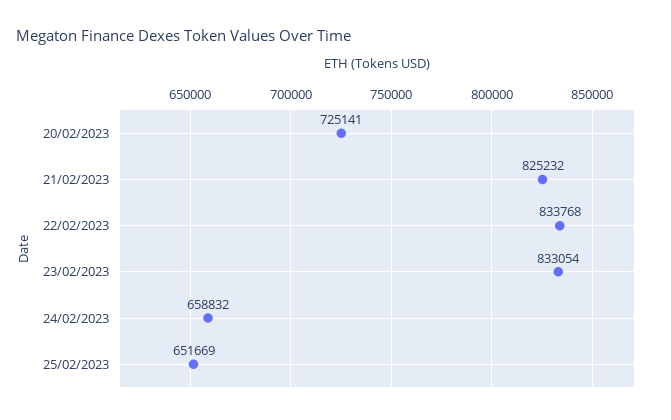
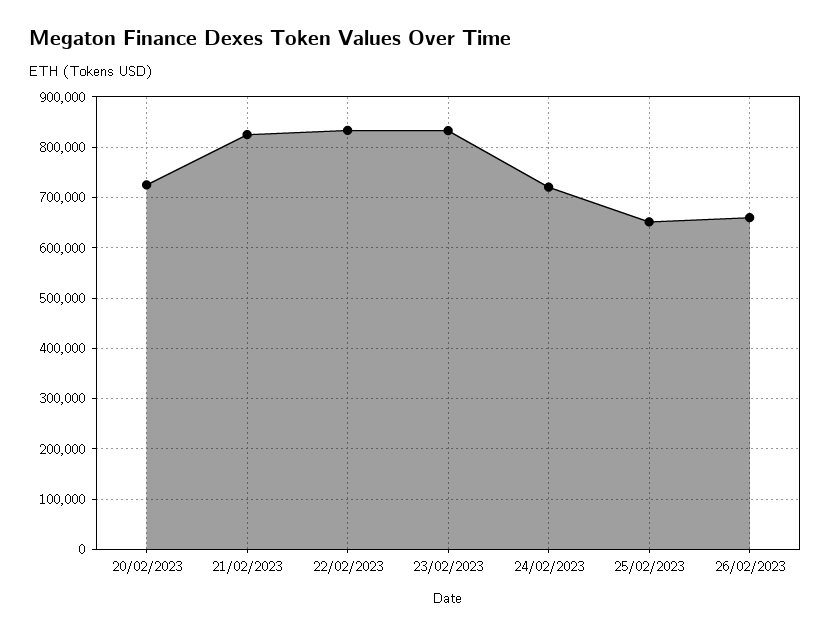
24/02/2023: 658832 -> 720000
26/02/2023: none -> 660000

